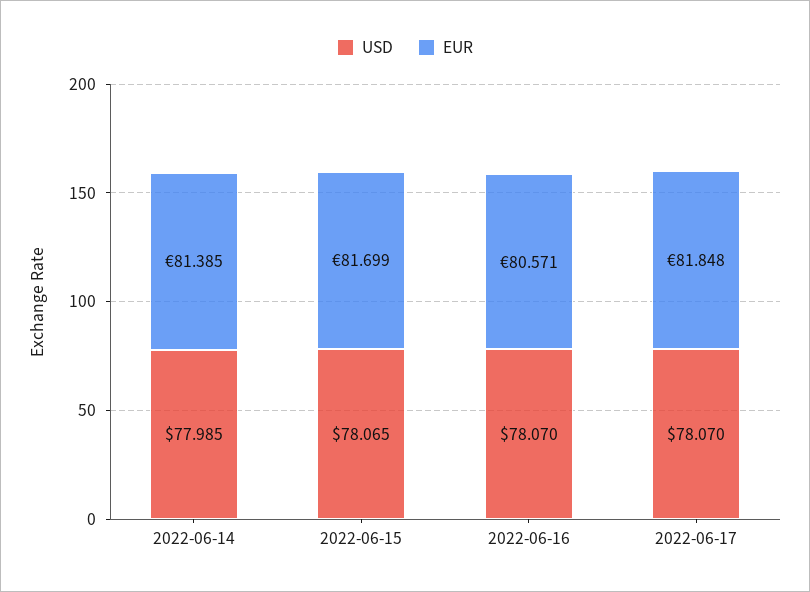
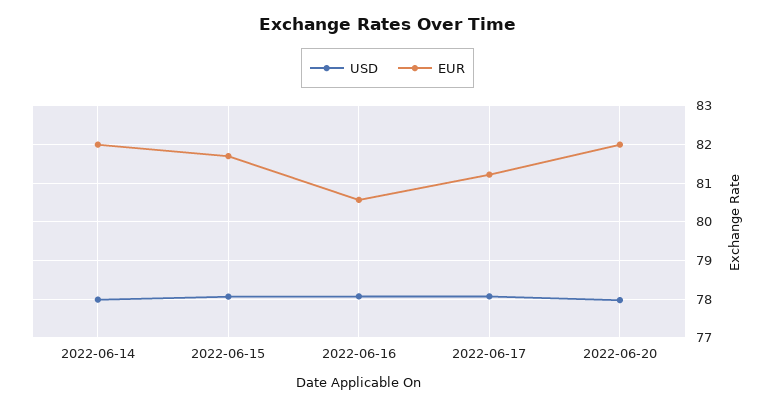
EUR, 2022-06-14: 81.385 -> 82
EUR, 2022-06-17: 81.848 -> 81.2
USD, 2022-06-20: none -> 78
EUR, 2022-06-20: none -> 82

